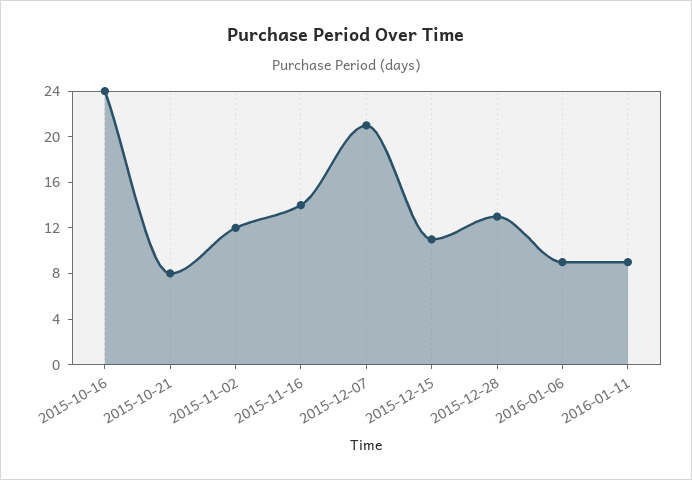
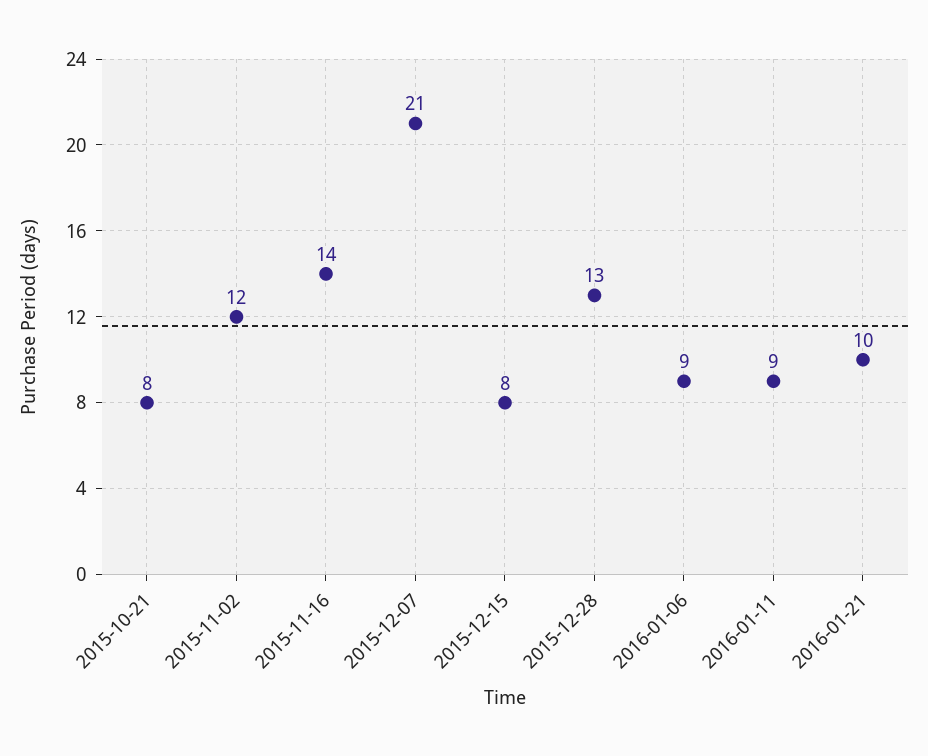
2015-10-16: 24 -> none
2015-12-15: 11 -> 8
2016-01-21: none -> 10

